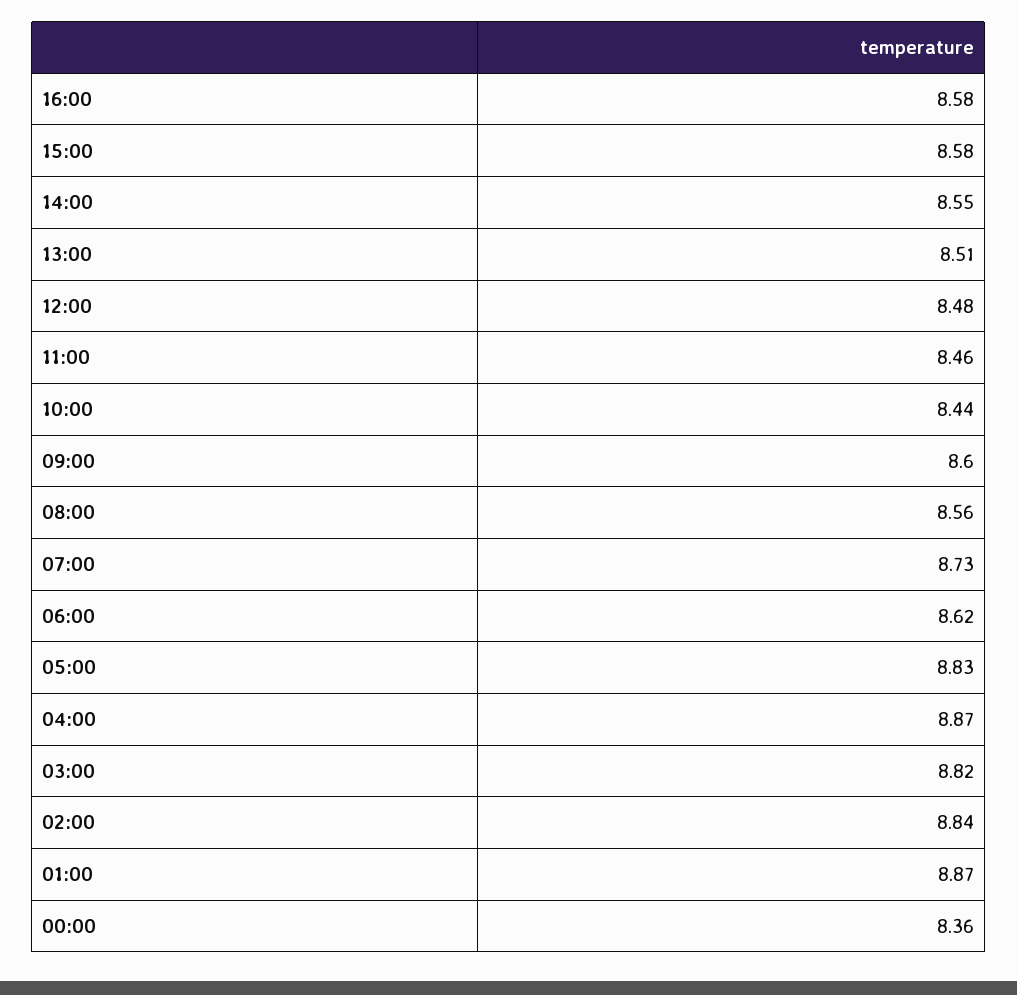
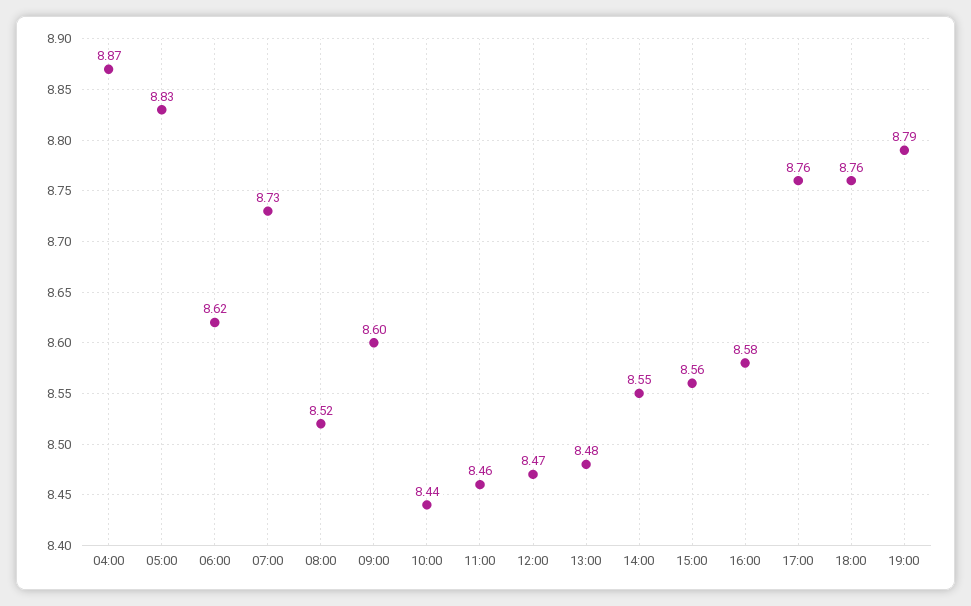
15:00: 8.58 -> 8.56
13:00: 8.51 -> 8.48
12:00: 8.48 -> 8.47
08:00: 8.56 -> 8.52
03:00: 8.82 -> none
02:00: 8.84 -> none
01:00: 8.87 -> none
00:00: 8.36 -> none
17:00: none -> 8.76
18:00: none -> 8.76
19:00: none -> 8.79

